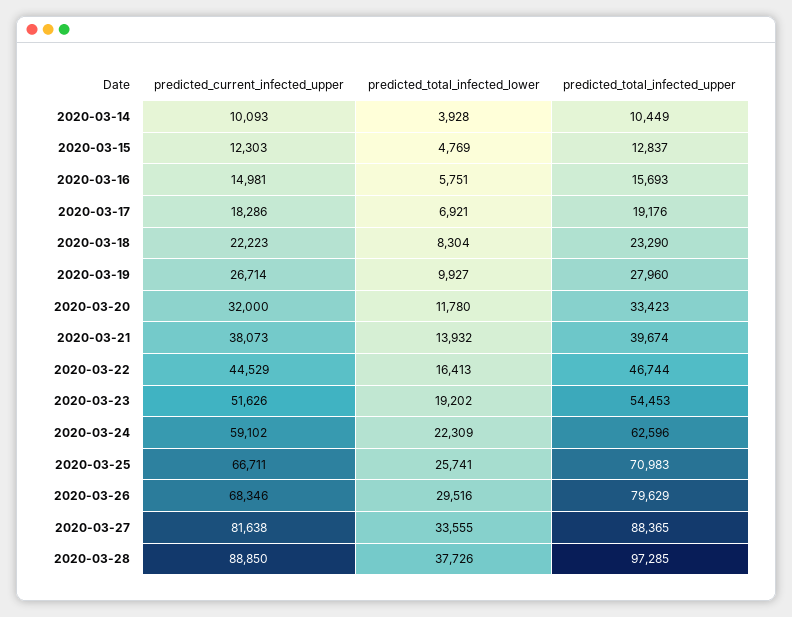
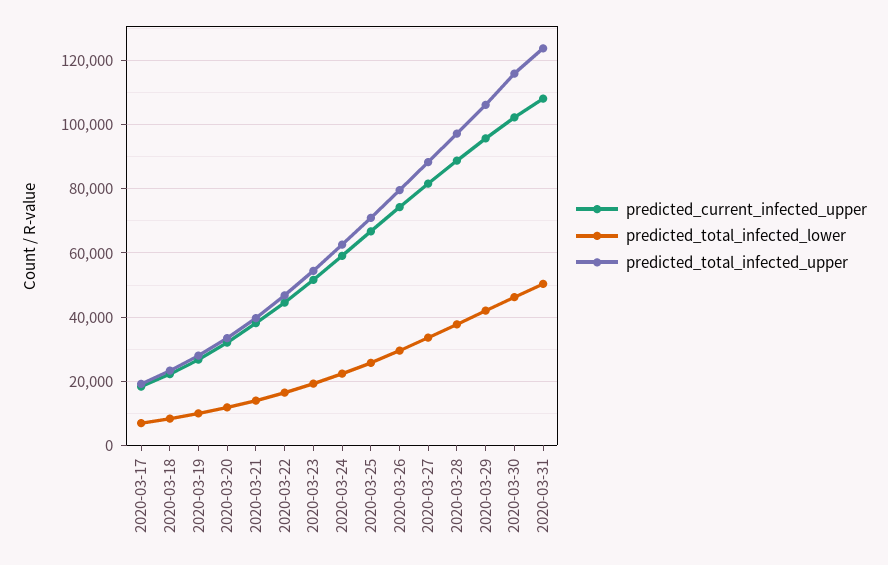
predicted_current_infected_upper, 2020-03-14: 10093 -> none
predicted_total_infected_lower, 2020-03-14: 3928 -> none
predicted_total_infected_upper, 2020-03-14: 10449 -> none
predicted_current_infected_upper, 2020-03-15: 12303 -> none
predicted_total_infected_lower, 2020-03-15: 4769 -> none
predicted_total_infected_upper, 2020-03-15: 12837 -> none
predicted_current_infected_upper, 2020-03-16: 14981 -> none
predicted_total_infected_lower, 2020-03-16: 5751 -> none
predicted_total_infected_upper, 2020-03-16: 15693 -> none
predicted_current_infected_upper, 2020-03-26: 68346 -> 74000
predicted_current_infected_upper, 2020-03-29: none -> 96000
predicted_total_infected_lower, 2020-03-29: none -> 42000
predicted_total_infected_upper, 2020-03-29: none -> 106000
predicted_current_infected_upper, 2020-03-30: none -> 102000
predicted_total_infected_lower, 2020-03-30: none -> 46000
predicted_total_infected_upper, 2020-03-30: none -> 116000
predicted_current_infected_upper, 2020-03-31: none -> 108000
predicted_total_infected_lower, 2020-03-31: none -> 50000
predicted_total_infected_upper, 2020-03-31: none -> 124000

